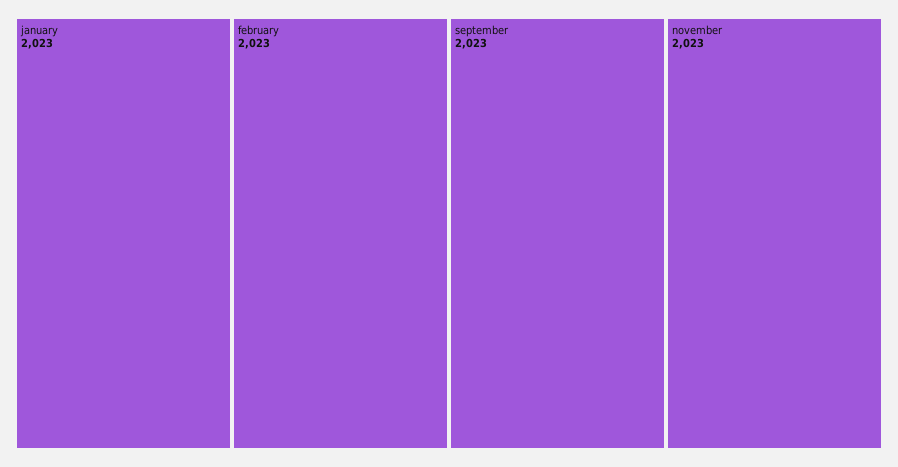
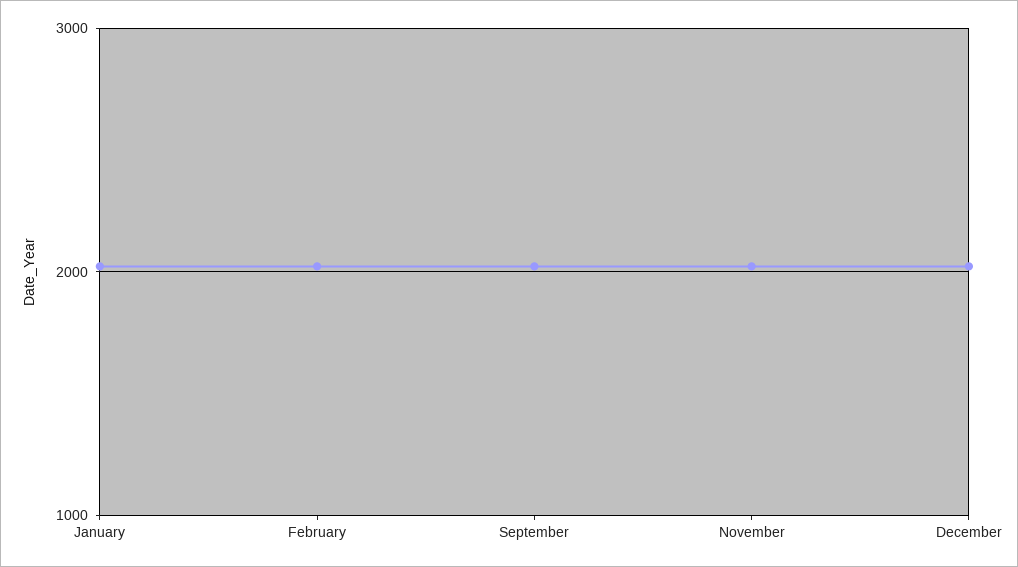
December: none -> 2000

